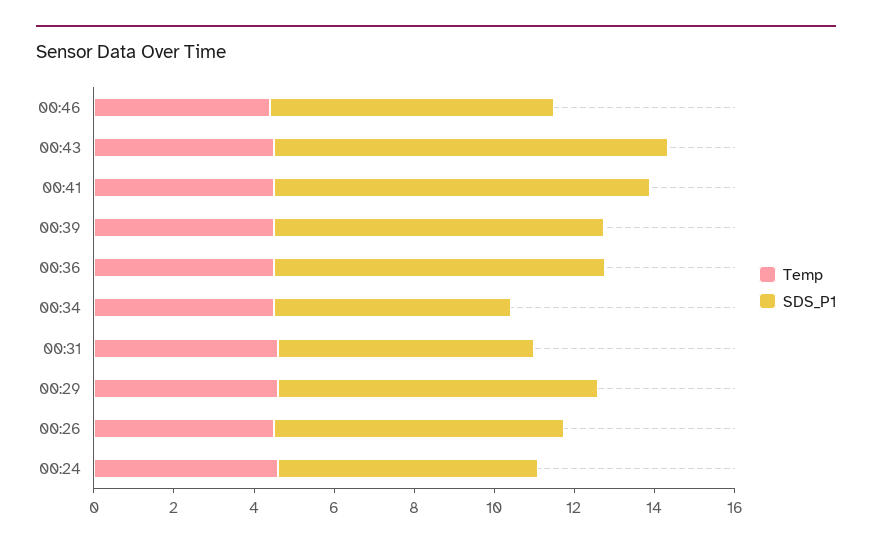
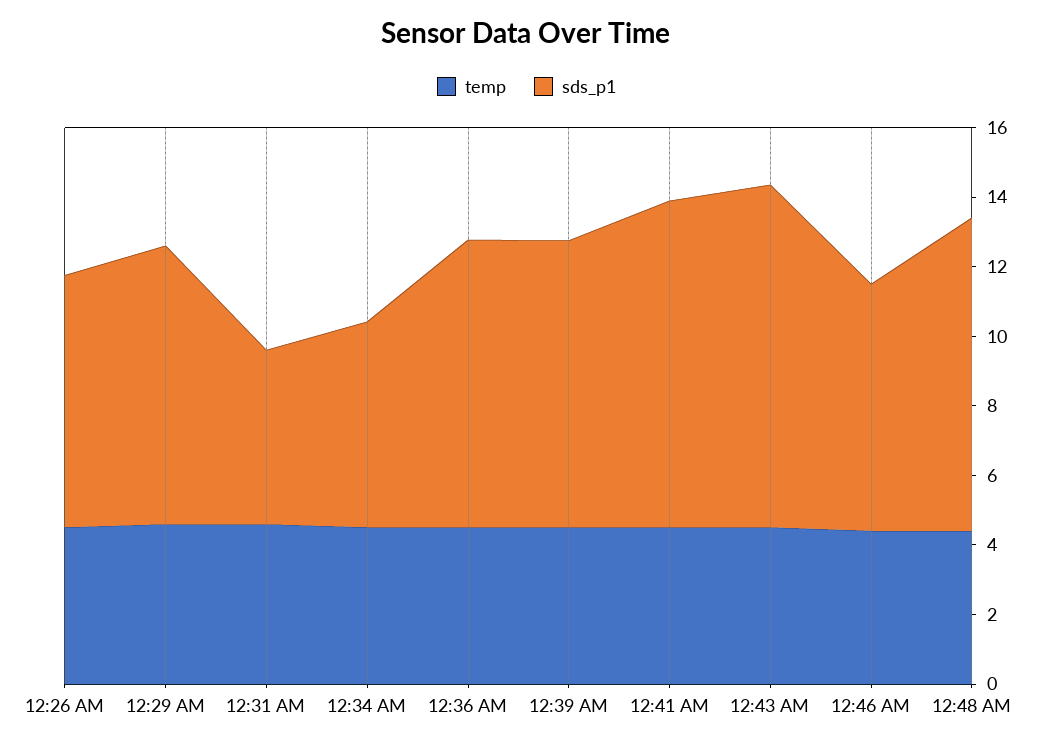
SDS_P1, 00:31: 6.5 -> 5
Temp, 00:24: 4.5 -> none
SDS_P1, 00:24: 6.5 -> none
Temp, 12:48 AM: none -> 4.5
SDS_P1, 12:48 AM: none -> 9

